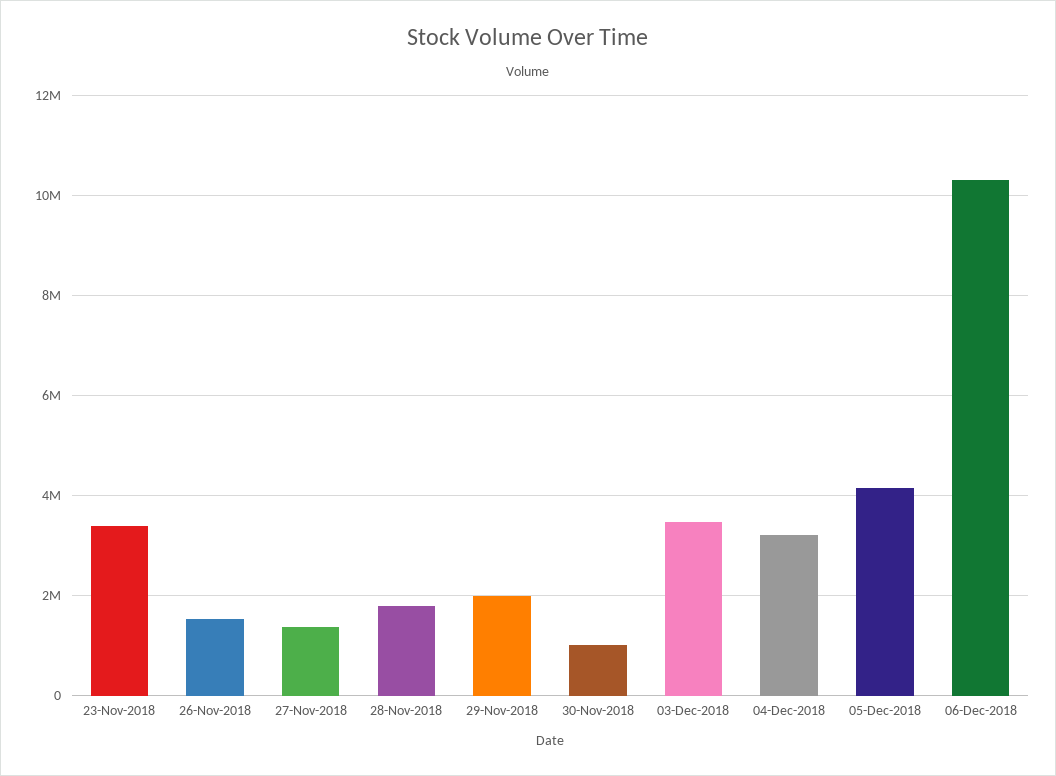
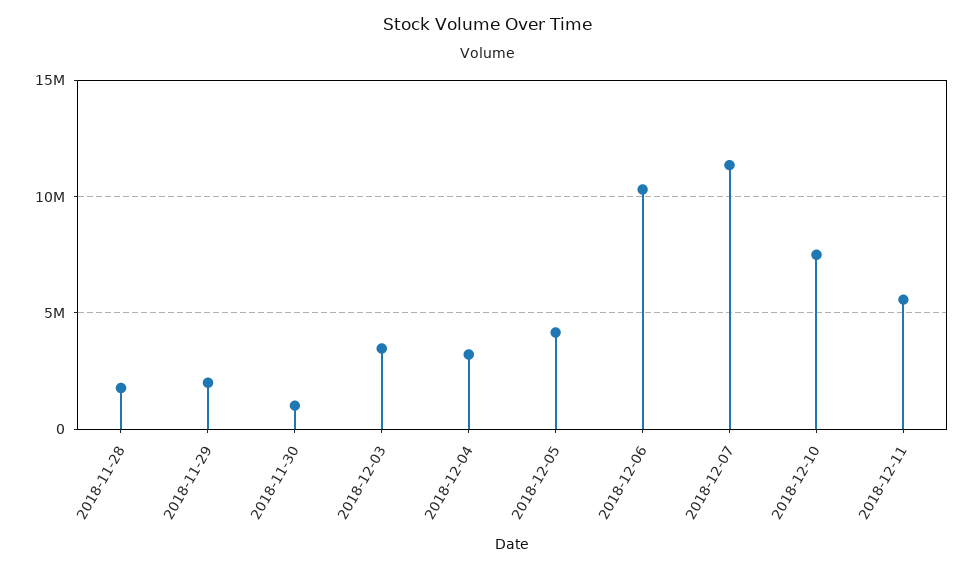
23-Nov-2018: 3400000 -> none
26-Nov-2018: 1600000 -> none
27-Nov-2018: 1400000 -> none
2018-12-07: none -> 11500000
2018-12-10: none -> 7500000
2018-12-11: none -> 5500000

